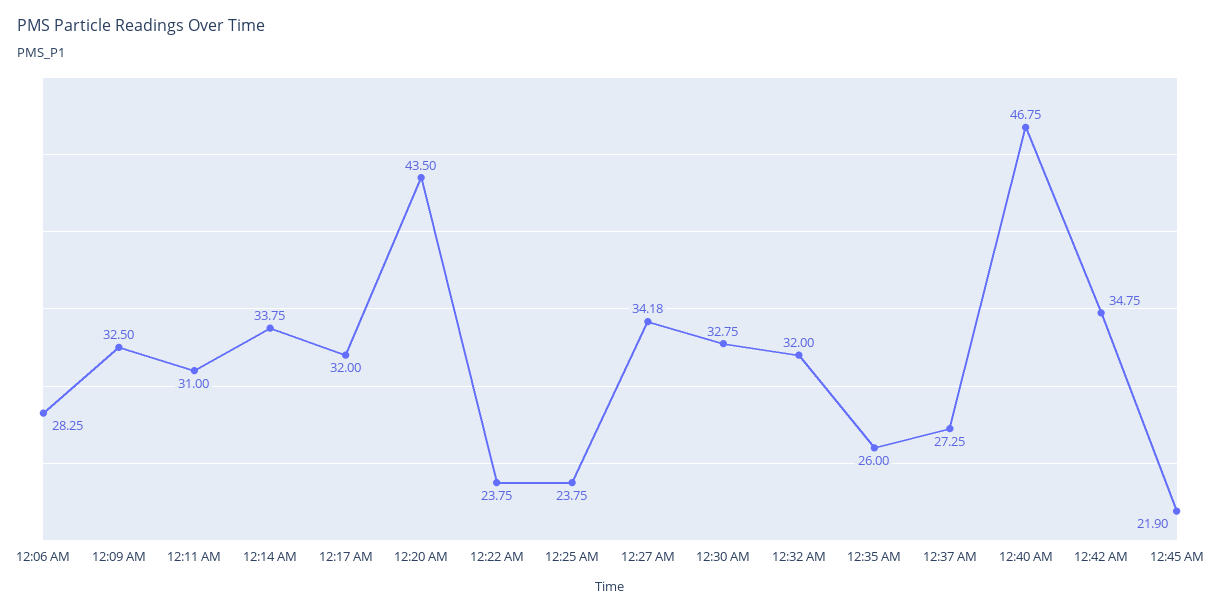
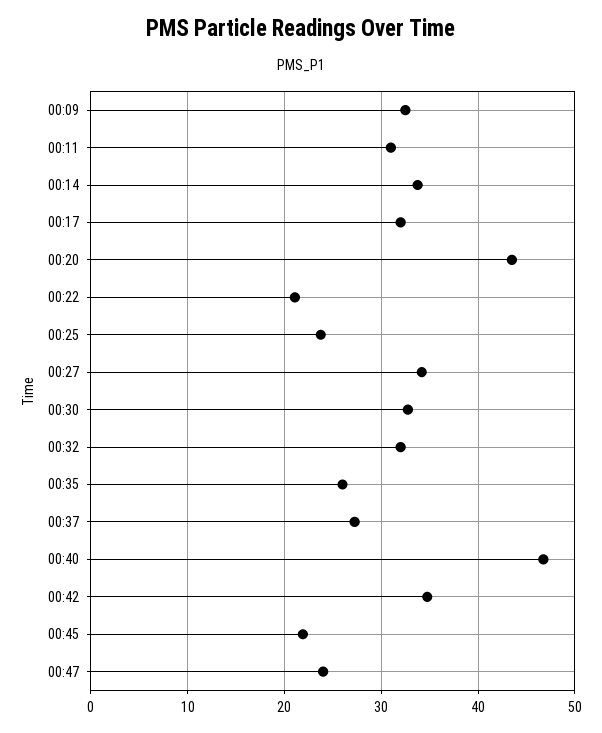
12:06 AM: 28.25 -> none
12:22 AM: 23.75 -> 21
00:47: none -> 24

